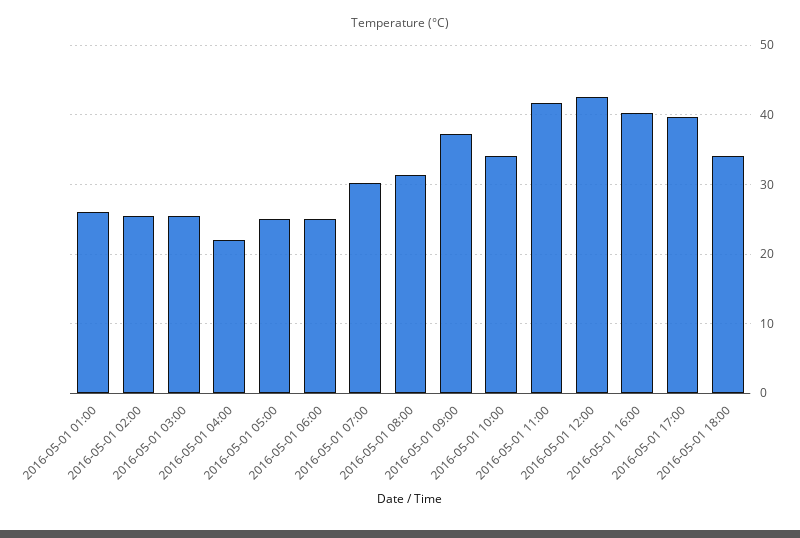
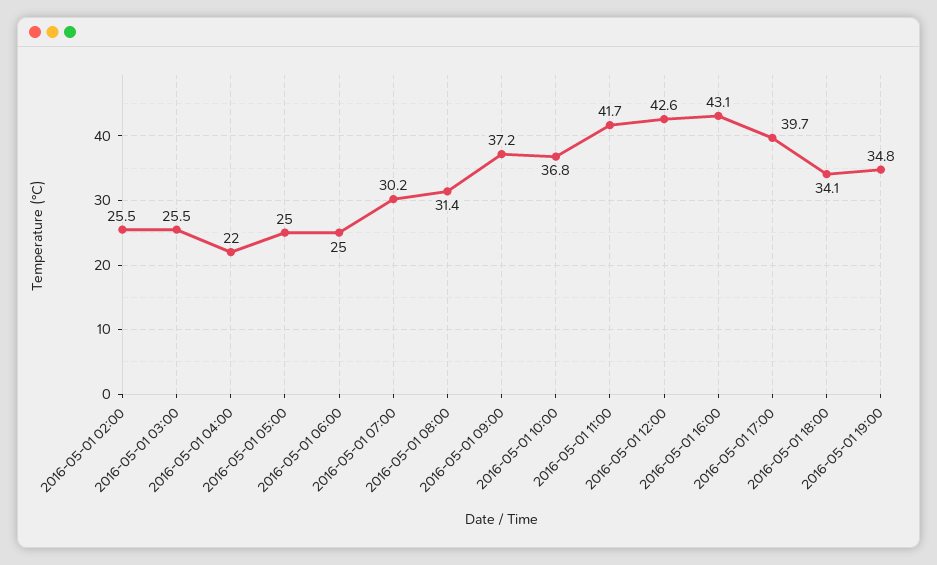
2016-05-01 01:00: 26 -> none
2016-05-01 10:00: 34 -> 36.8
2016-05-01 16:00: 40 -> 43.1
2016-05-01 19:00: none -> 34.8

